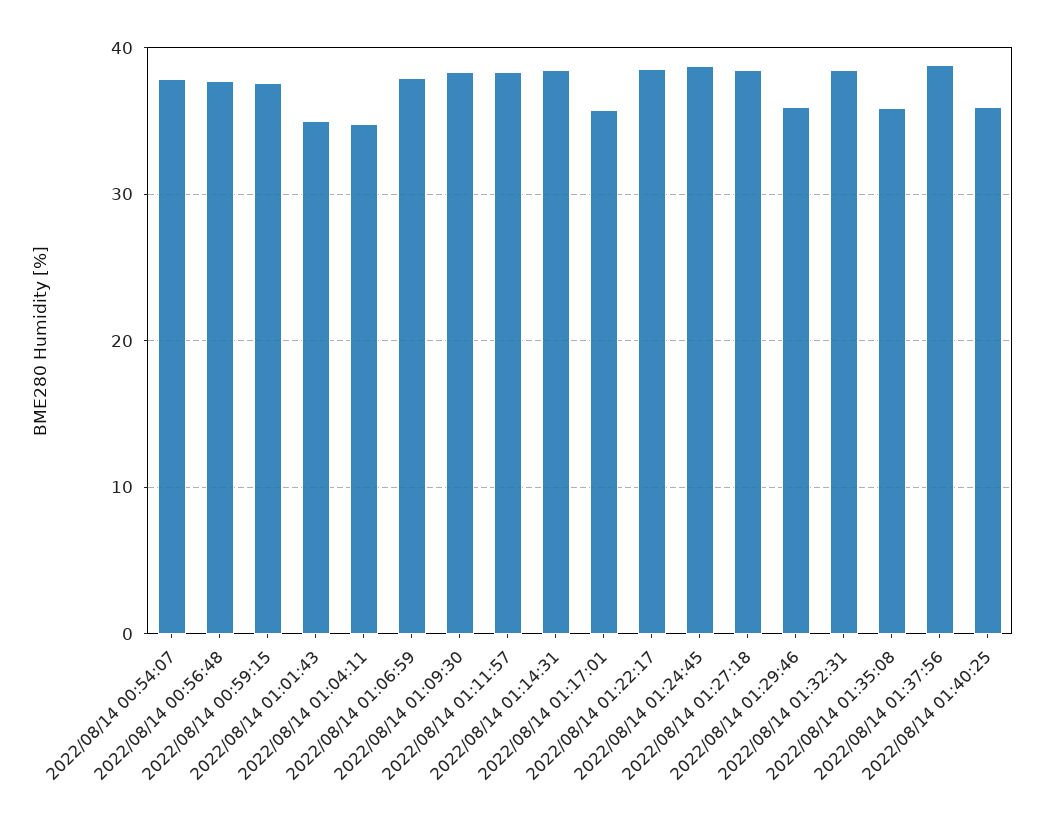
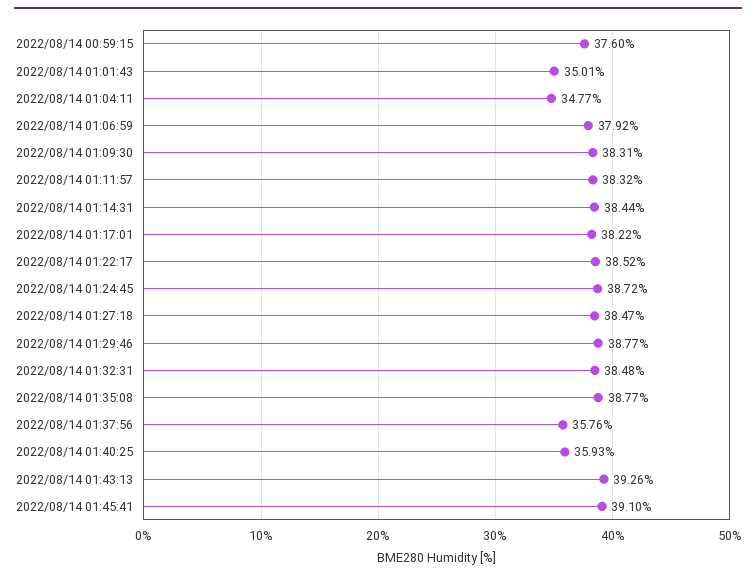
2022/08/14 00:54:07: 38 -> none
2022/08/14 00:56:48: 38 -> none
2022/08/14 01:17:01: 36 -> 38.22
2022/08/14 01:29:46: 36 -> 38.77
2022/08/14 01:35:08: 36 -> 38.77
2022/08/14 01:37:56: 39 -> 35.76
2022/08/14 01:43:13: none -> 39.26
2022/08/14 01:45:41: none -> 39.1

